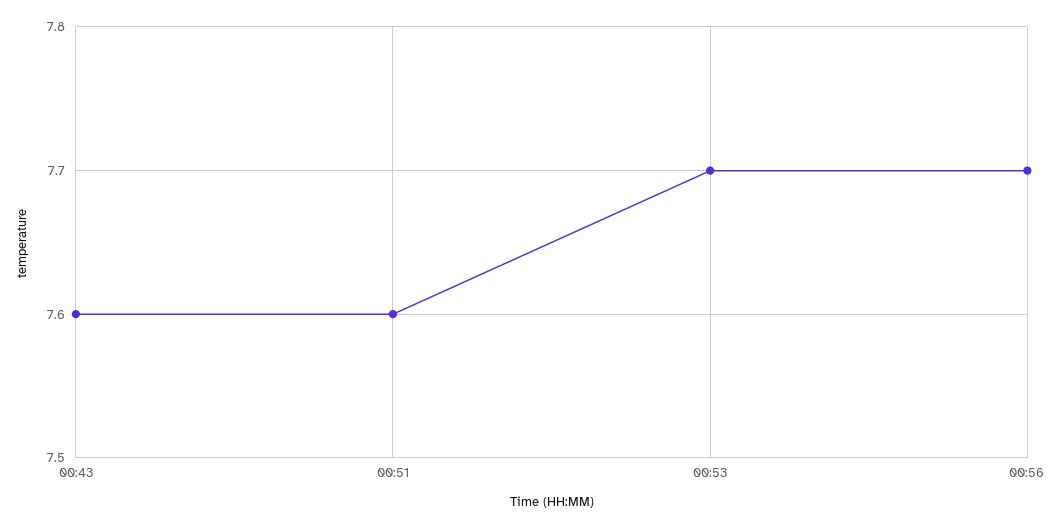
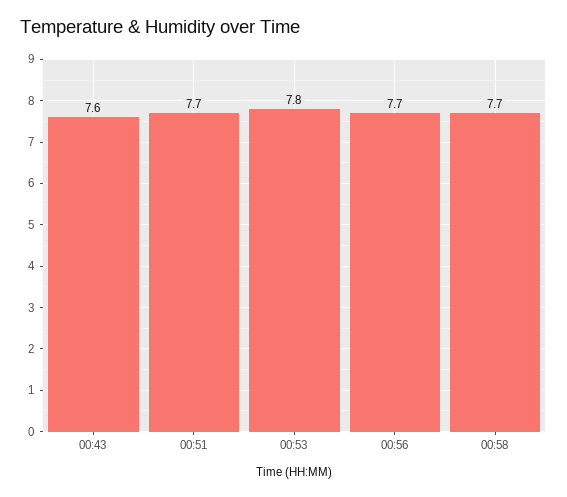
00:51: 7.6 -> 7.7
00:53: 7.7 -> 7.8
00:58: none -> 7.7

